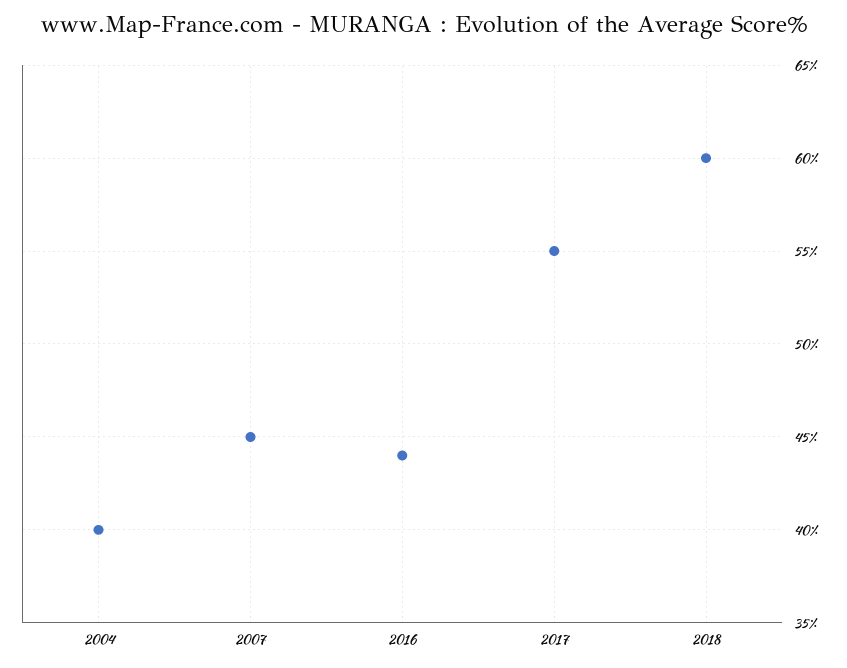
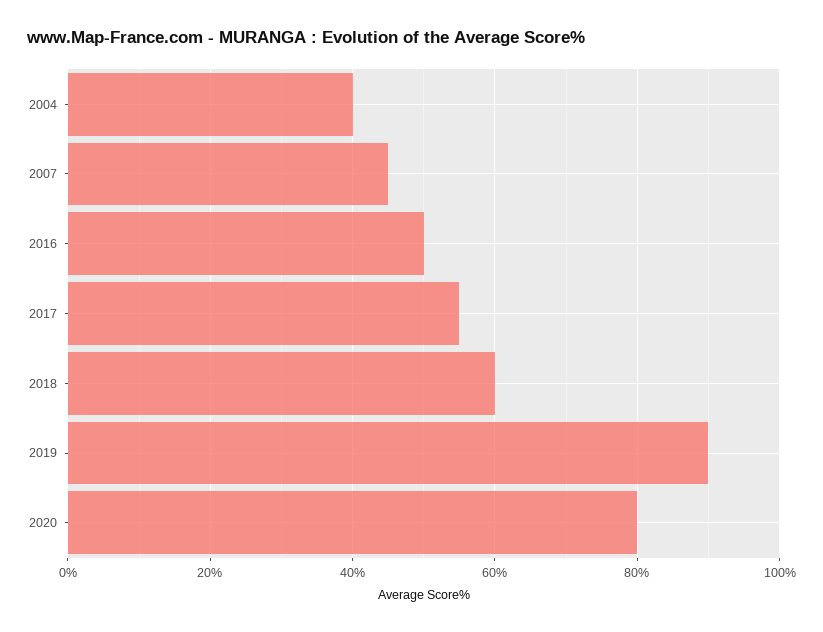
2016: 44 -> 50
2019: none -> 90
2020: none -> 80

